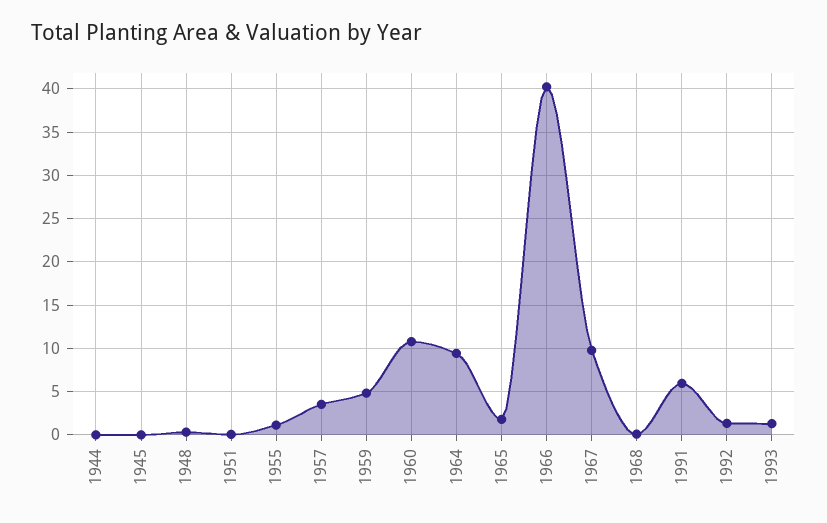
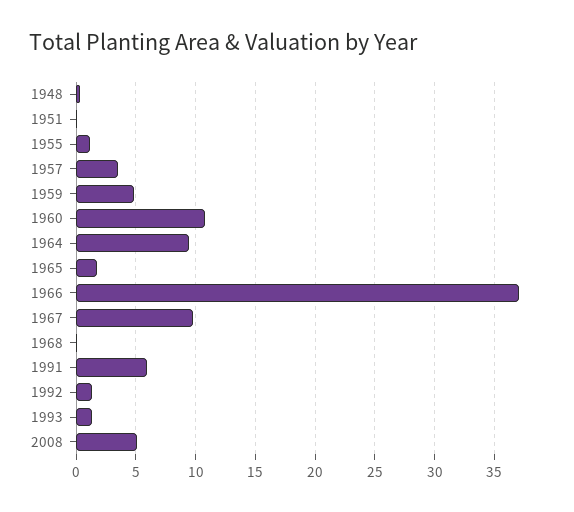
1944: 0 -> none
1945: 0 -> none
1966: 40 -> 37
2008: none -> 5

